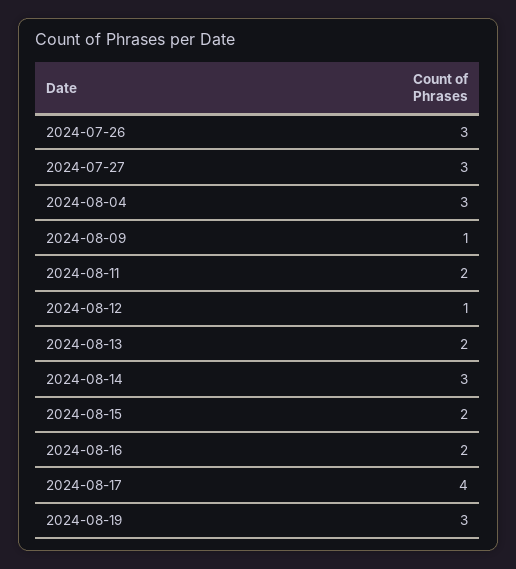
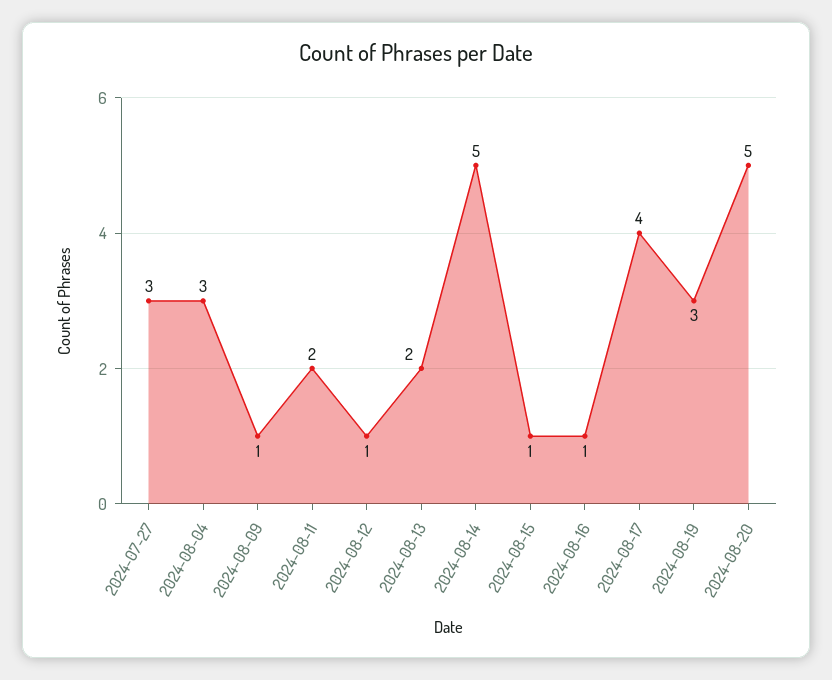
2024-07-26: 3 -> none
2024-08-14: 3 -> 5
2024-08-15: 2 -> 1
2024-08-16: 2 -> 1
2024-08-20: none -> 5

